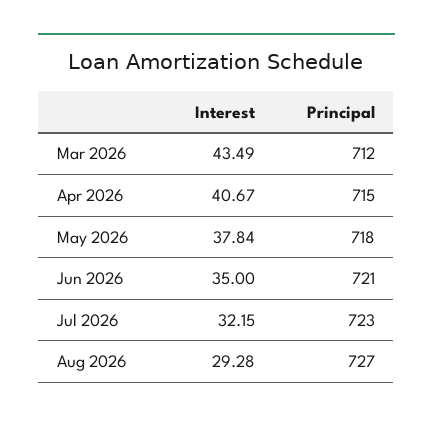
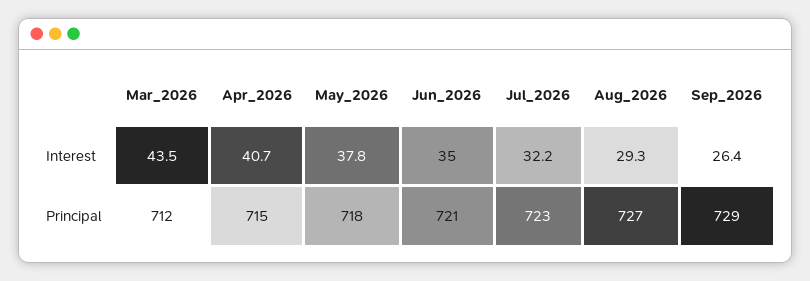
Interest, Sep_2026: none -> 26.4
Principal, Sep_2026: none -> 729

